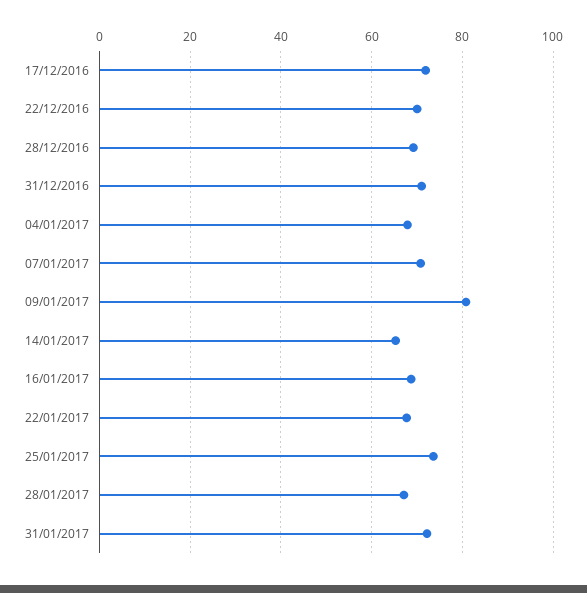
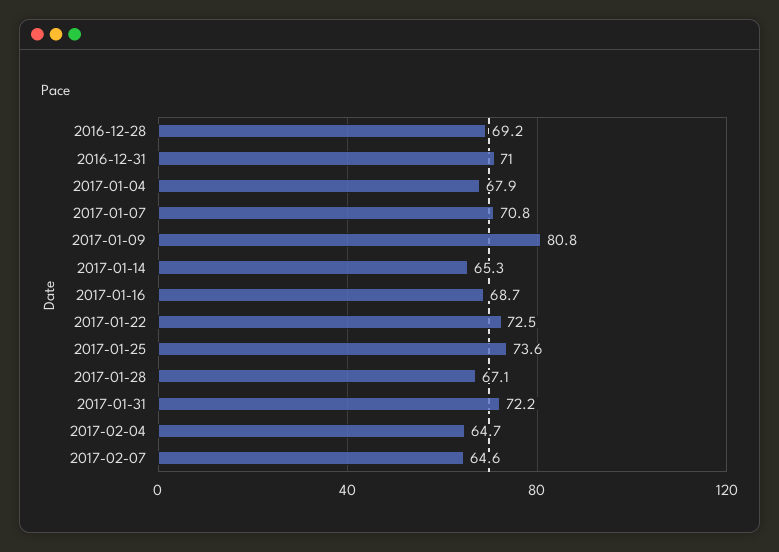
17/12/2016: 72 -> none
22/12/2016: 70 -> none
22/01/2017: 68 -> 72.5
2017-02-04: none -> 64.7
2017-02-07: none -> 64.6

